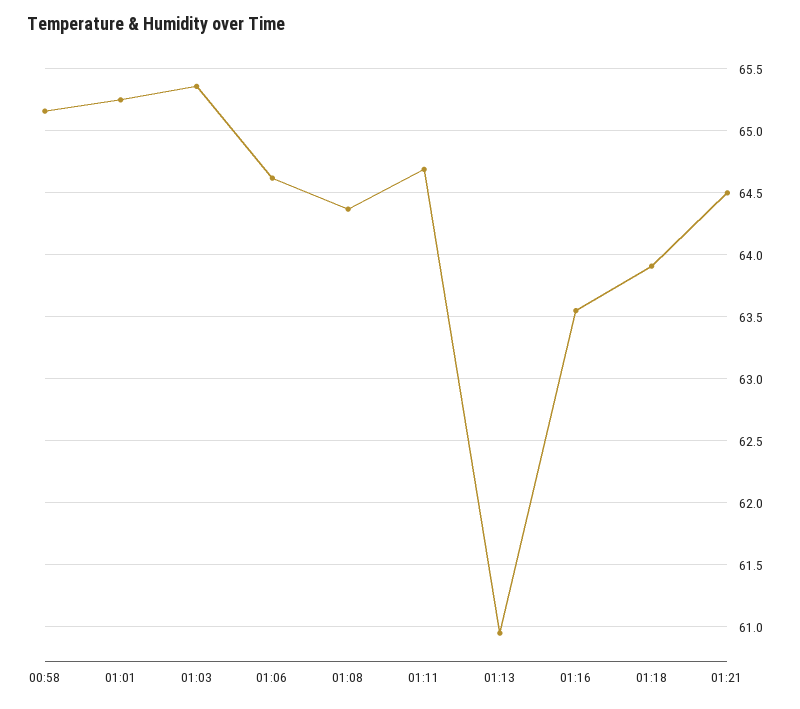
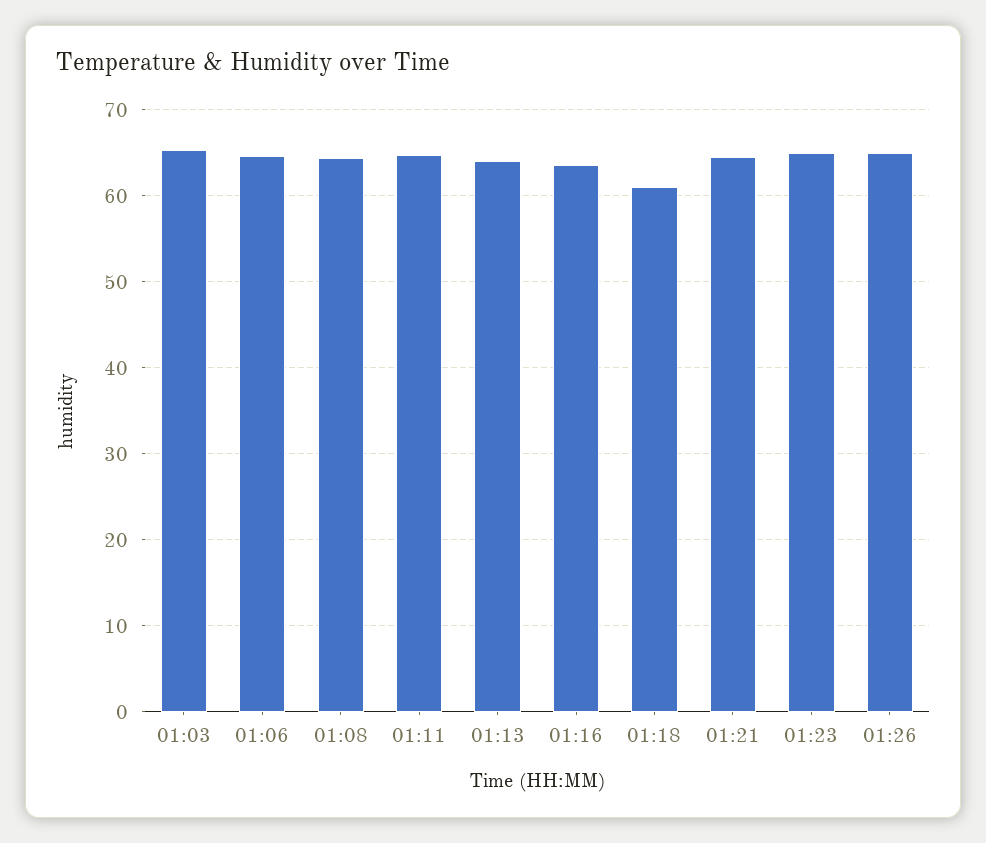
00:58: 65.15 -> none
01:01: 65.25 -> none
01:13: 60.95 -> 64
01:18: 63.9 -> 61
01:23: none -> 65
01:26: none -> 65

